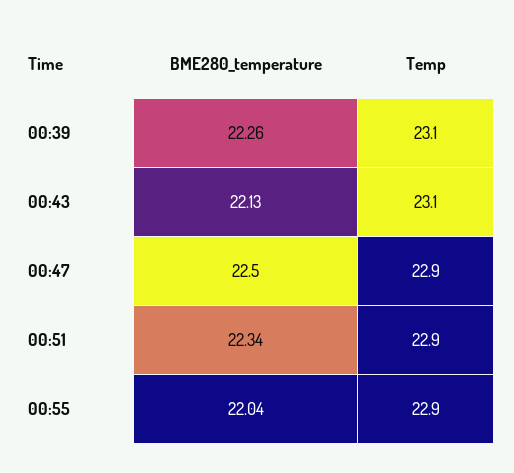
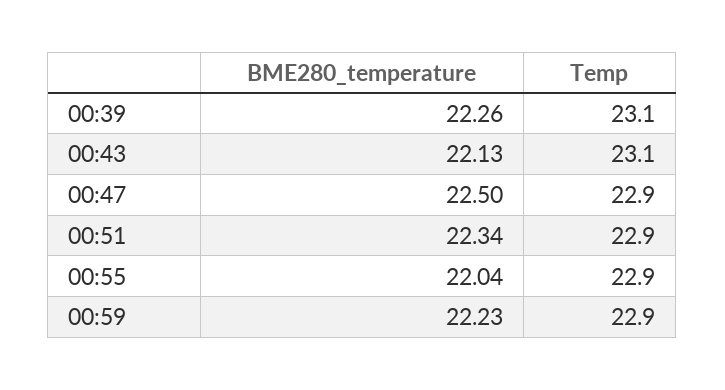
BME280_temperature, 00:59: none -> 22.23
Temp, 00:59: none -> 22.9

